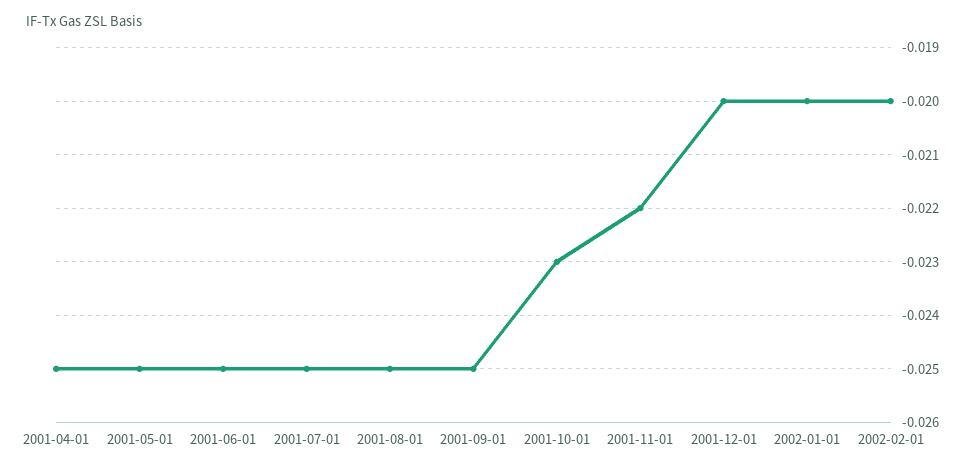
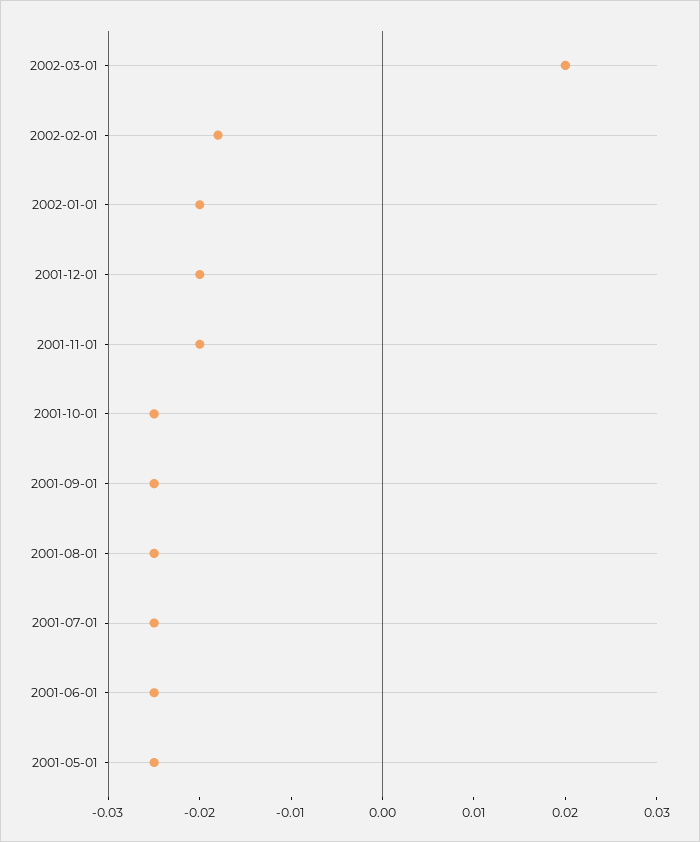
2001-04-01: -0.025 -> none
2001-10-01: -0.023 -> -0.025
2001-11-01: -0.022 -> -0.02
2002-02-01: -0.02 -> -0.018
2002-03-01: none -> 0.02

